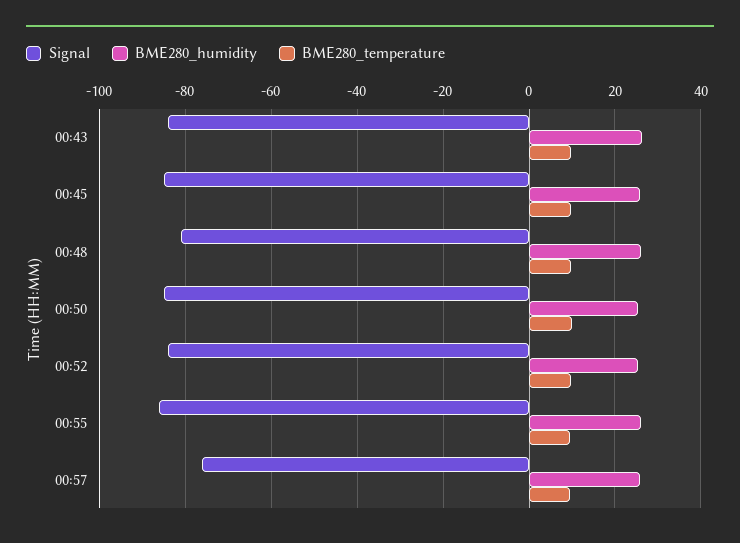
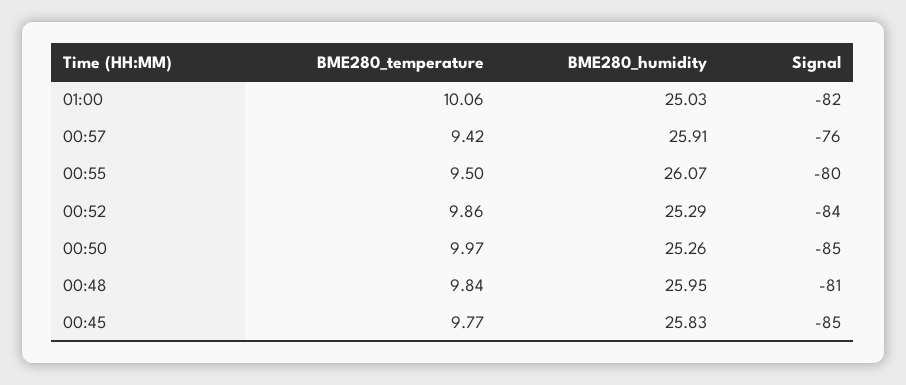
Signal, 00:43: -84 -> none
BME280_humidity, 00:43: 26 -> none
BME280_temperature, 00:43: 10 -> none
Signal, 00:55: -86 -> -80
BME280_temperature, 01:00: none -> 10.06
BME280_humidity, 01:00: none -> 25.03
Signal, 01:00: none -> -82

